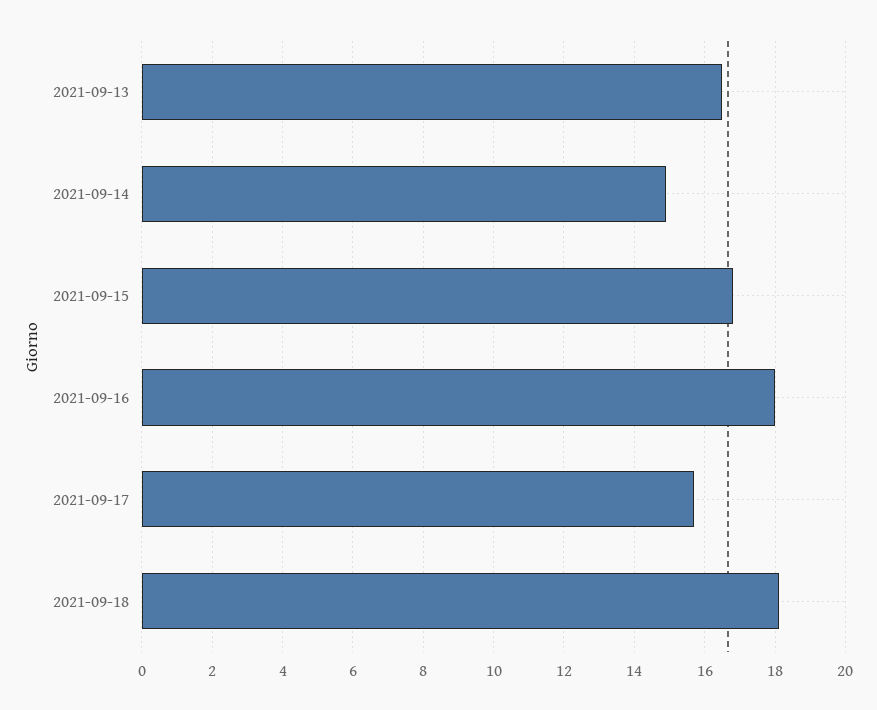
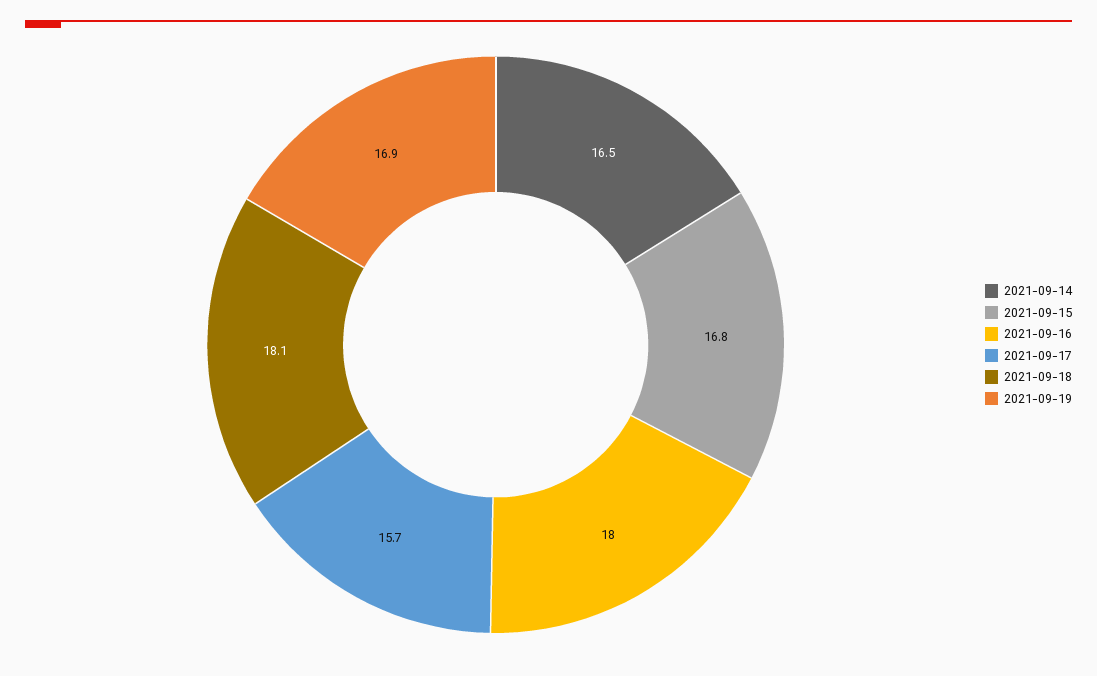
2021-09-13: 16.5 -> none
2021-09-14: 15 -> 16.5
2021-09-19: none -> 16.9

